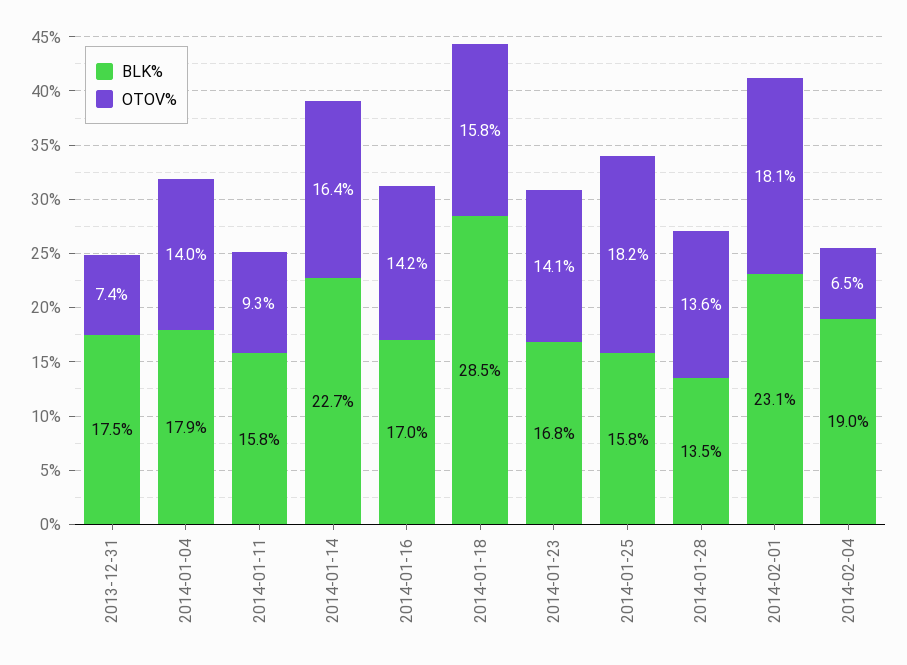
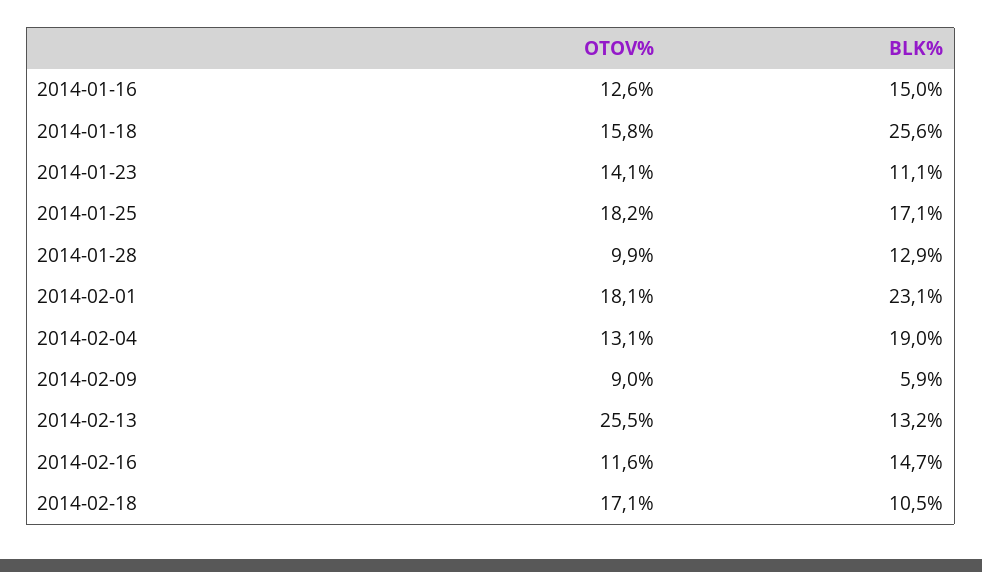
BLK%, 2013-12-31: 17.5 -> none
OTOV%, 2013-12-31: 7.4 -> none
BLK%, 2014-01-04: 17.9 -> none
OTOV%, 2014-01-04: 14 -> none
BLK%, 2014-01-11: 15.8 -> none
OTOV%, 2014-01-11: 9.3 -> none
BLK%, 2014-01-14: 22.7 -> none
OTOV%, 2014-01-14: 16.4 -> none
BLK%, 2014-01-16: 17 -> 15
OTOV%, 2014-01-16: 14.2 -> 12.6
BLK%, 2014-01-18: 28.5 -> 25.6
BLK%, 2014-01-23: 16.8 -> 11.1
BLK%, 2014-01-25: 15.8 -> 17.1
BLK%, 2014-01-28: 13.5 -> 12.9
OTOV%, 2014-01-28: 13.6 -> 9.9
OTOV%, 2014-02-04: 6.5 -> 13.1
OTOV%, 2014-02-09: none -> 9
BLK%, 2014-02-09: none -> 5.9
OTOV%, 2014-02-13: none -> 25.5
BLK%, 2014-02-13: none -> 13.2
OTOV%, 2014-02-16: none -> 11.6
BLK%, 2014-02-16: none -> 14.7
OTOV%, 2014-02-18: none -> 17.1
BLK%, 2014-02-18: none -> 10.5

